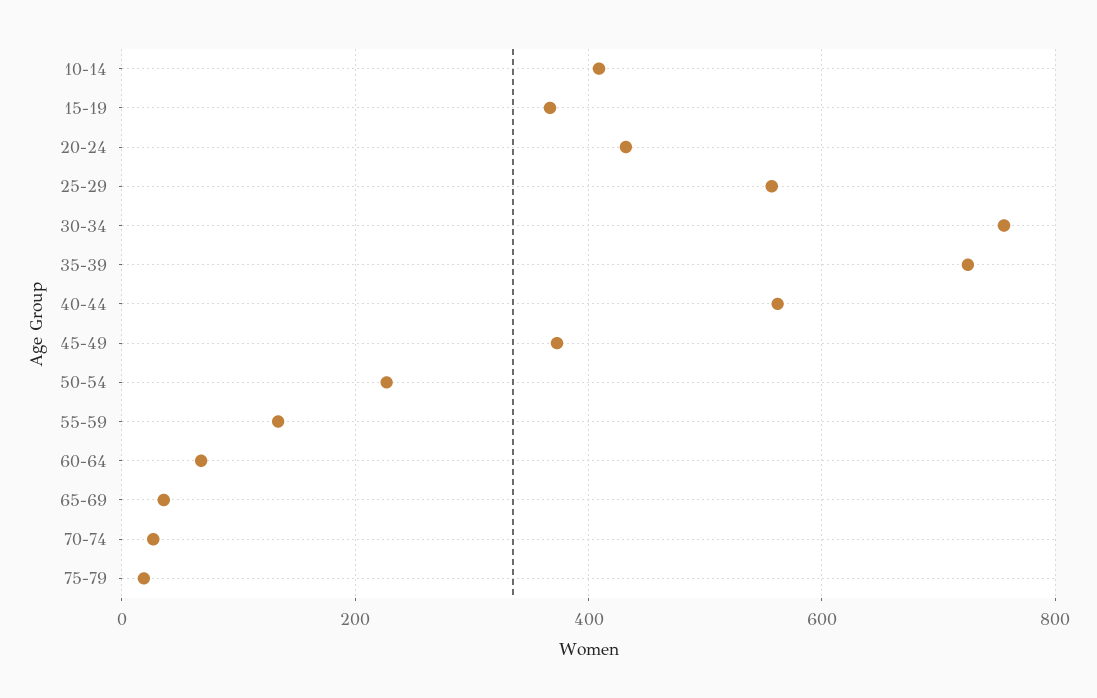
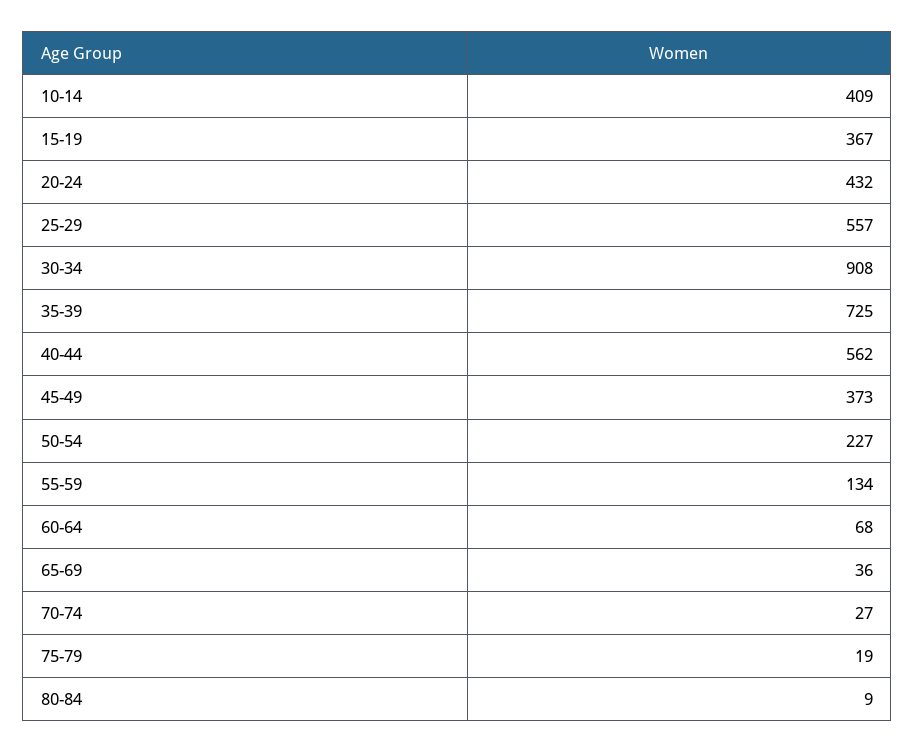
30-34: 760 -> 908
80-84: none -> 9

